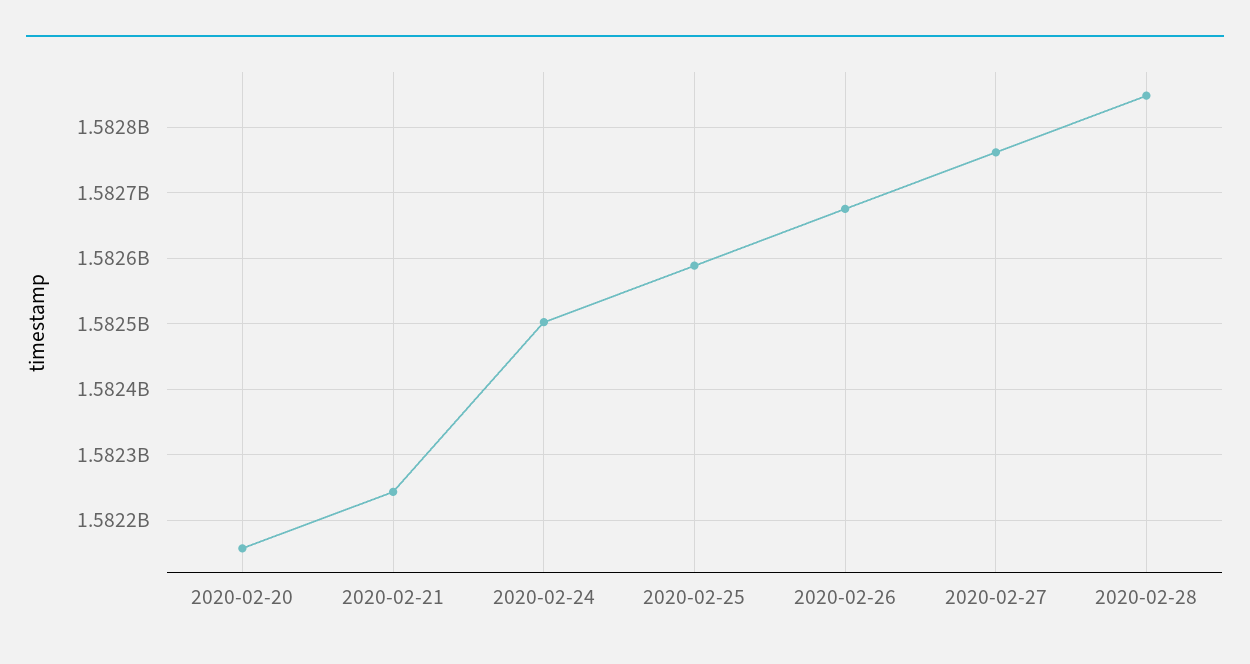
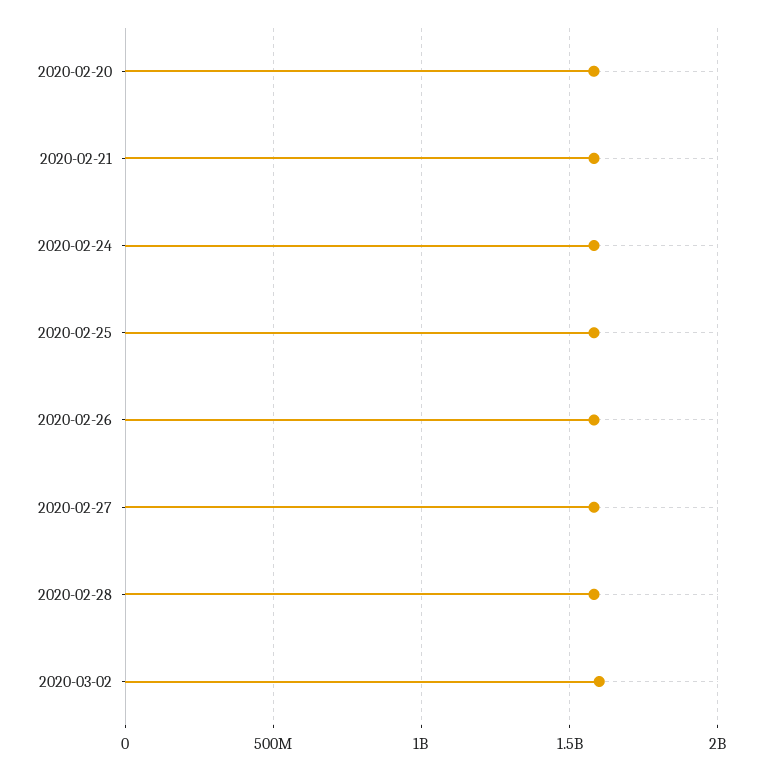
2020-03-02: none -> 1600000000

